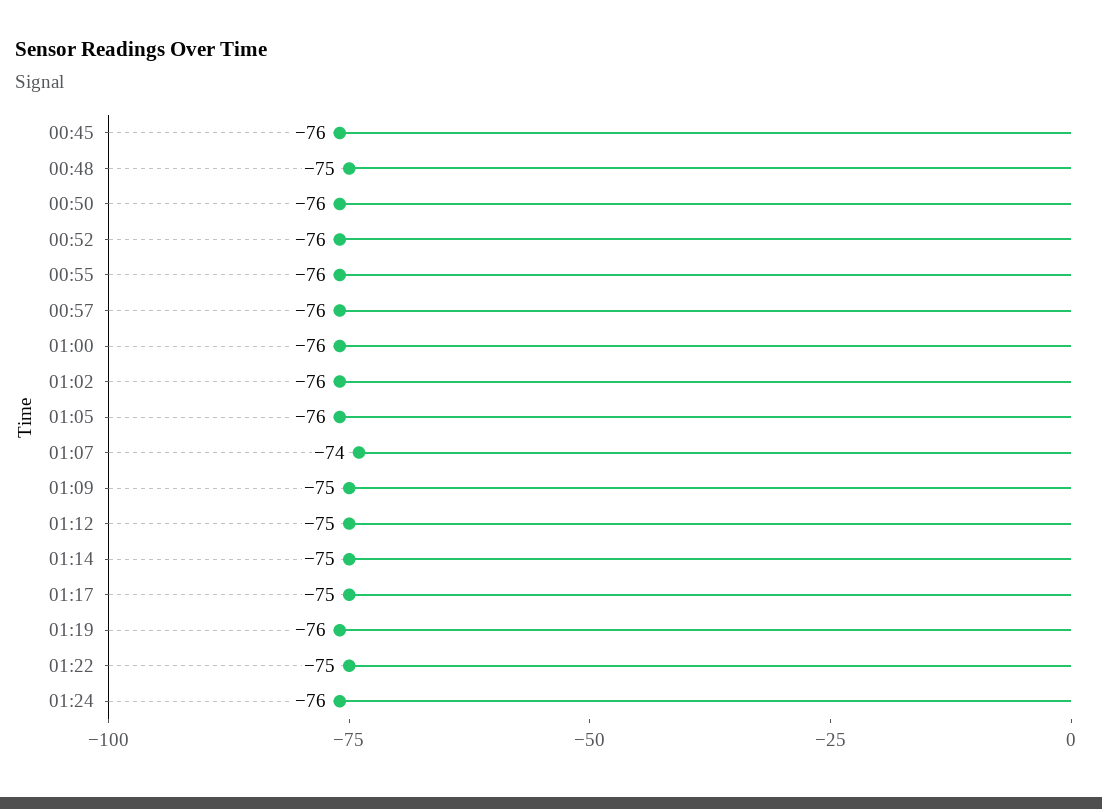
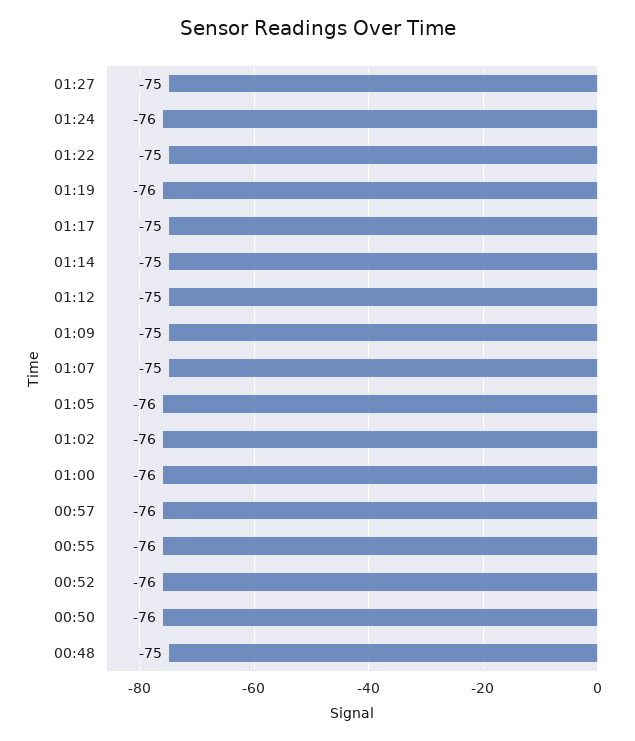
00:45: -76 -> none
01:07: -74 -> -75
01:27: none -> -75

